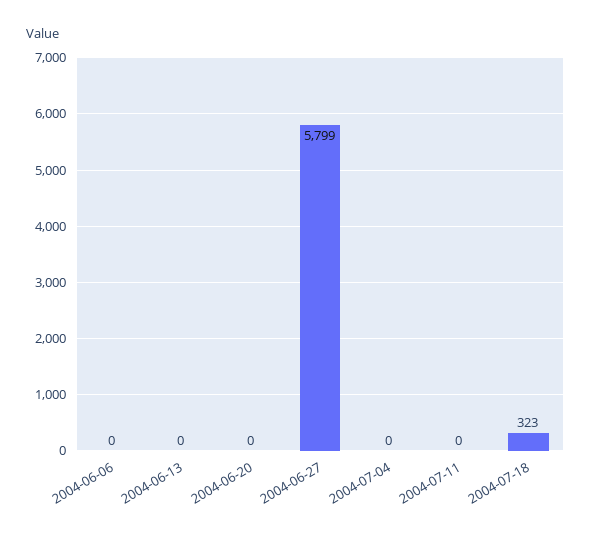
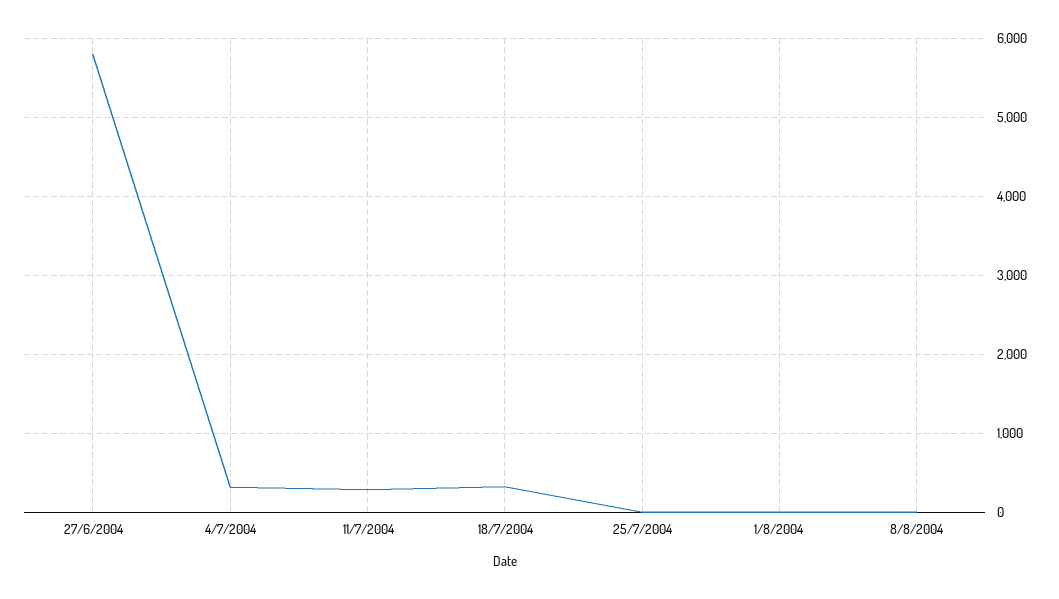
2004-06-06: 0 -> none
2004-06-13: 0 -> none
2004-06-20: 0 -> none
2004-07-04: 0 -> 300
2004-07-11: 0 -> 300
25/7/2004: none -> 0
1/8/2004: none -> 0
8/8/2004: none -> 0

